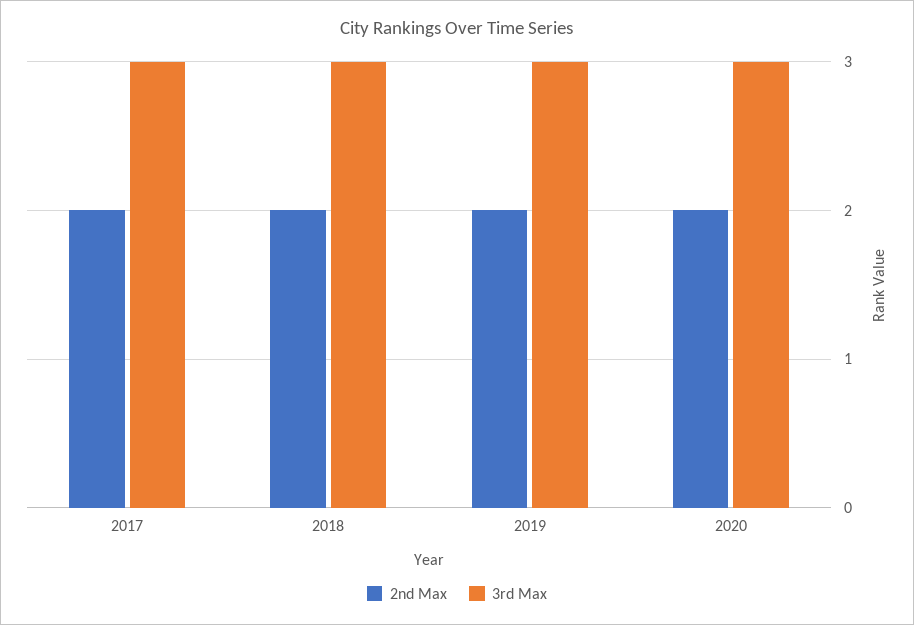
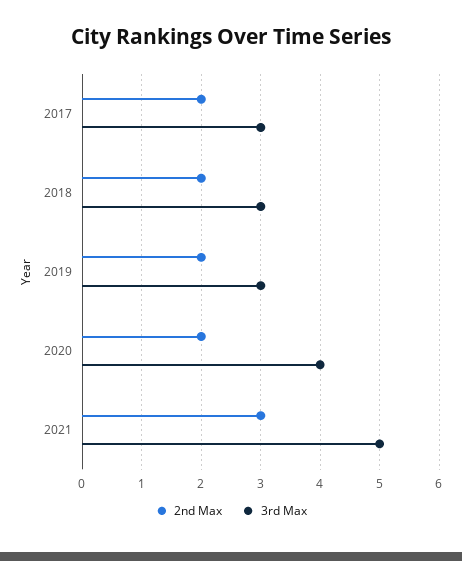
3rd Max, 2020: 3 -> 4
2nd Max, 2021: none -> 3
3rd Max, 2021: none -> 5

